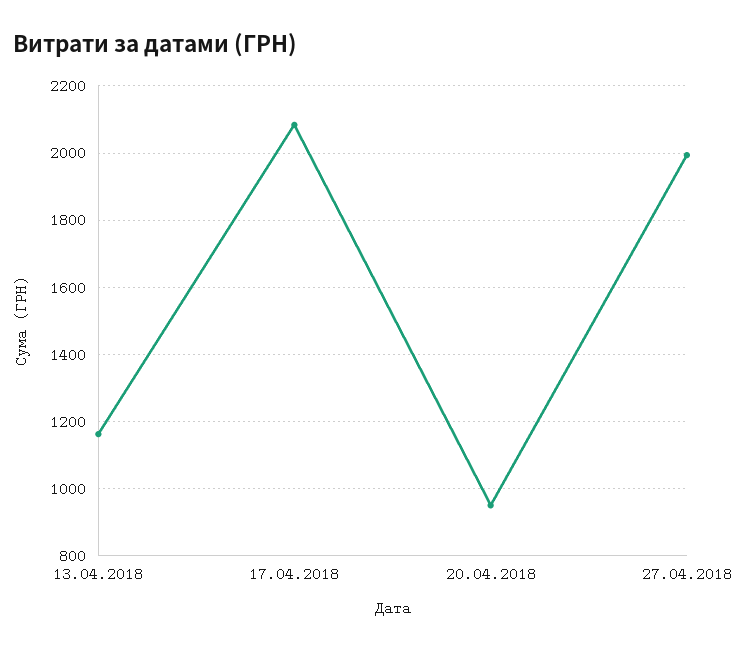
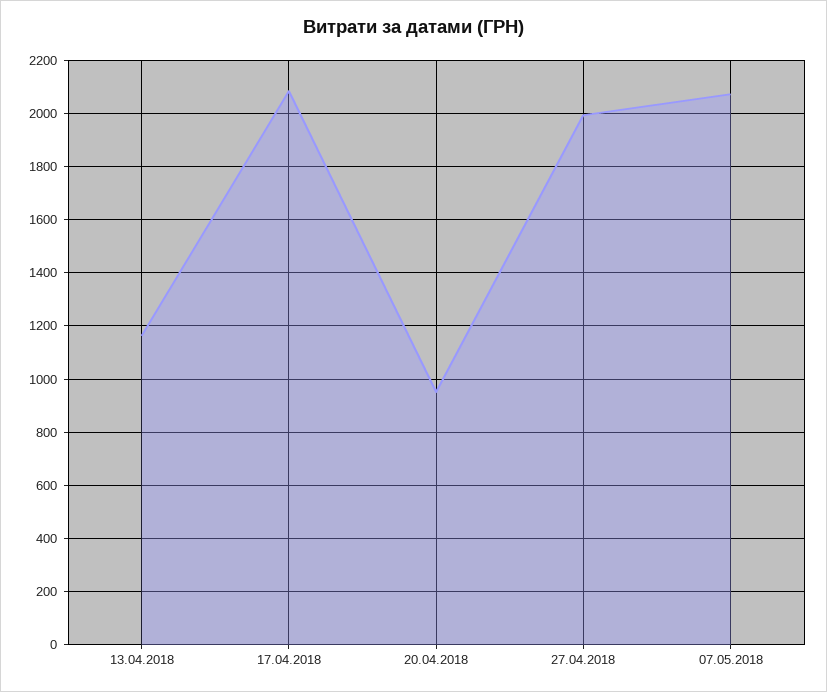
07.05.2018: none -> 2075

